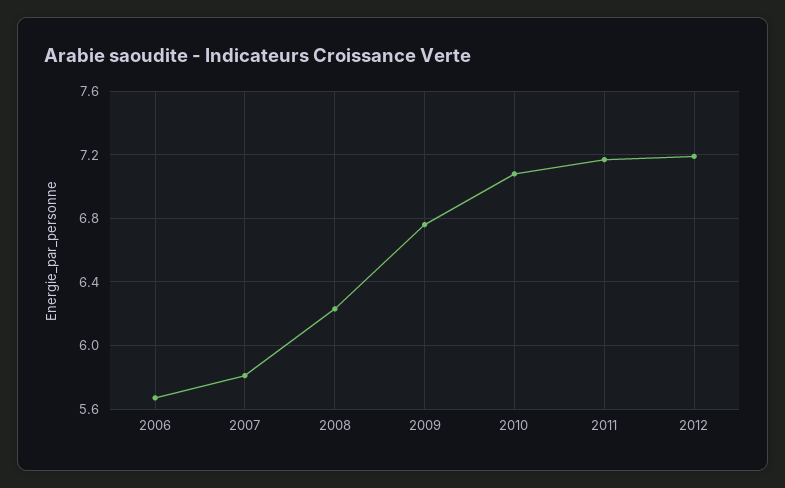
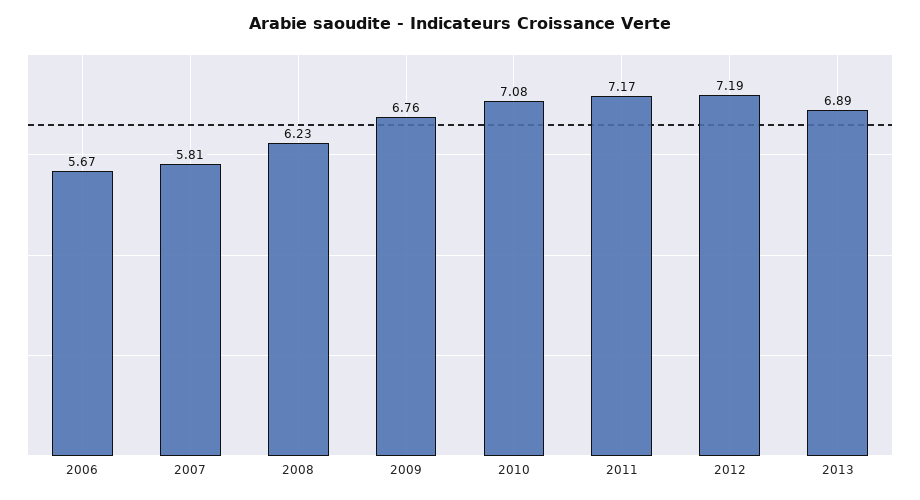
2013: none -> 6.89

